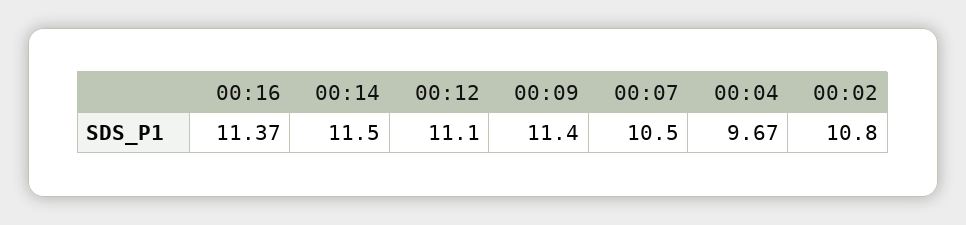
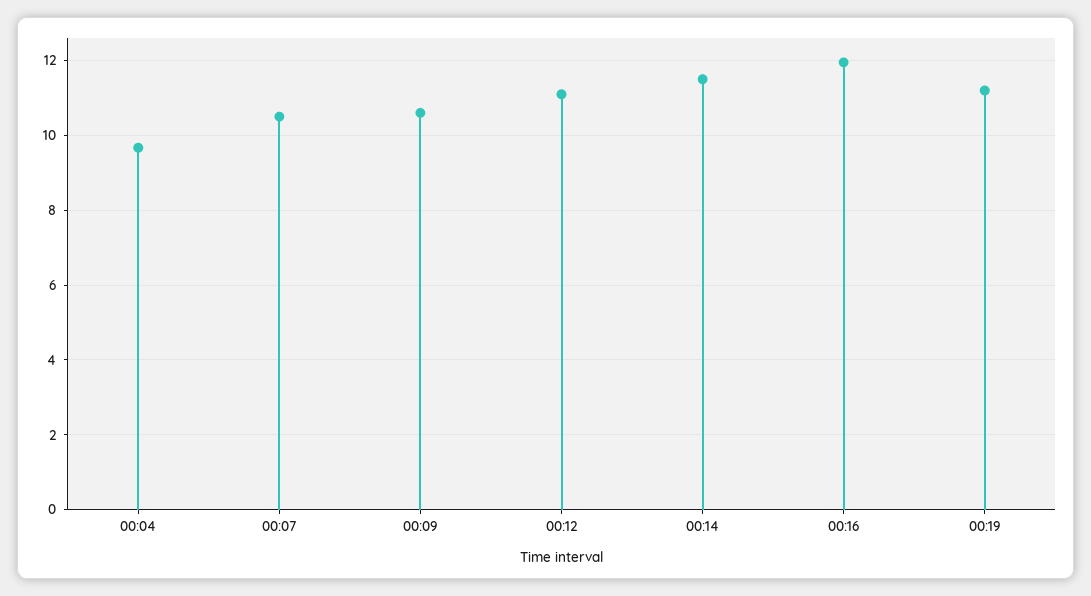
00:16: 11.37 -> 12
00:09: 11.4 -> 10.6
00:02: 10.8 -> none
00:19: none -> 11.2

